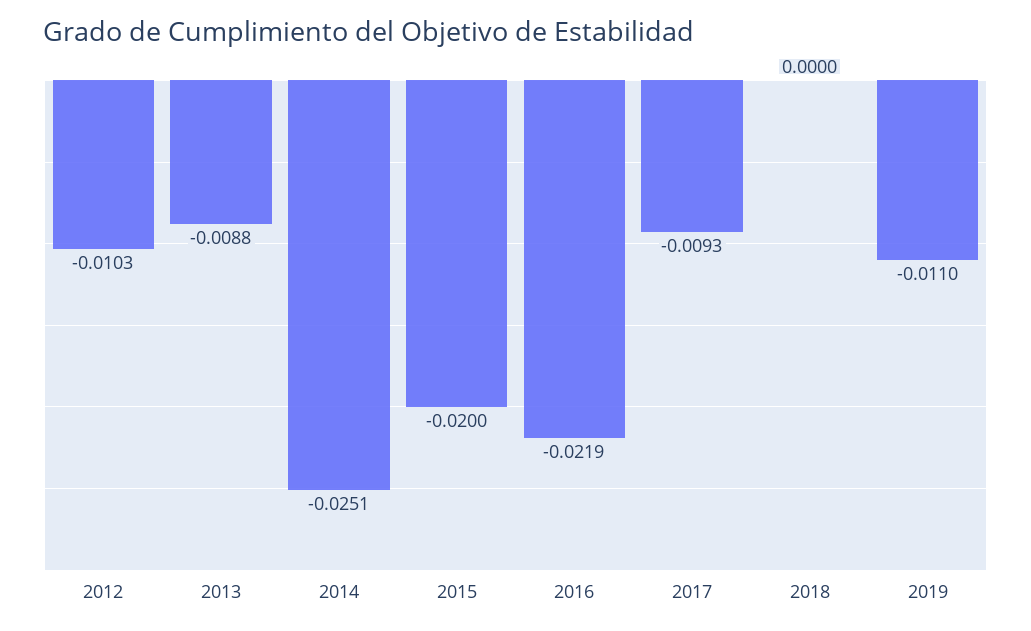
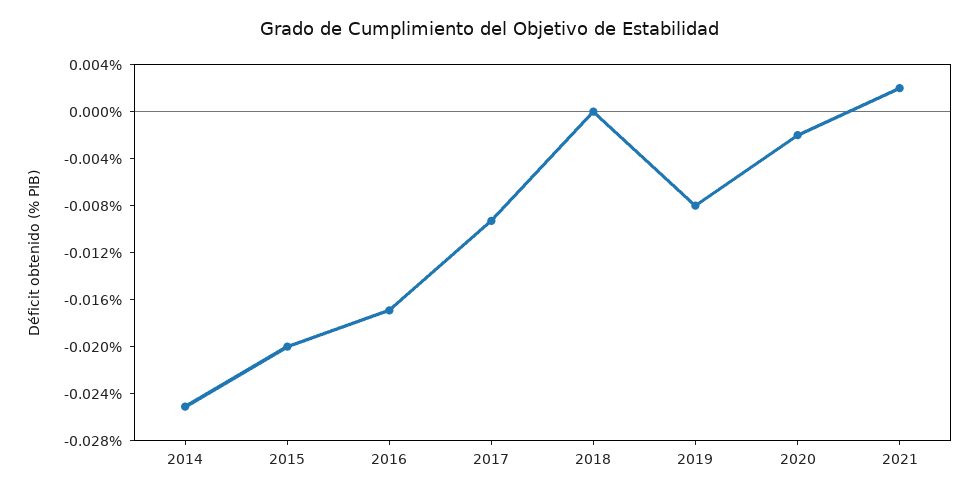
2012: -0.0103 -> none
2013: -0.0088 -> none
2016: -0.0219 -> -0.017
2019: -0.011 -> -0.008
2020: none -> -0.002
2021: none -> 0.002

